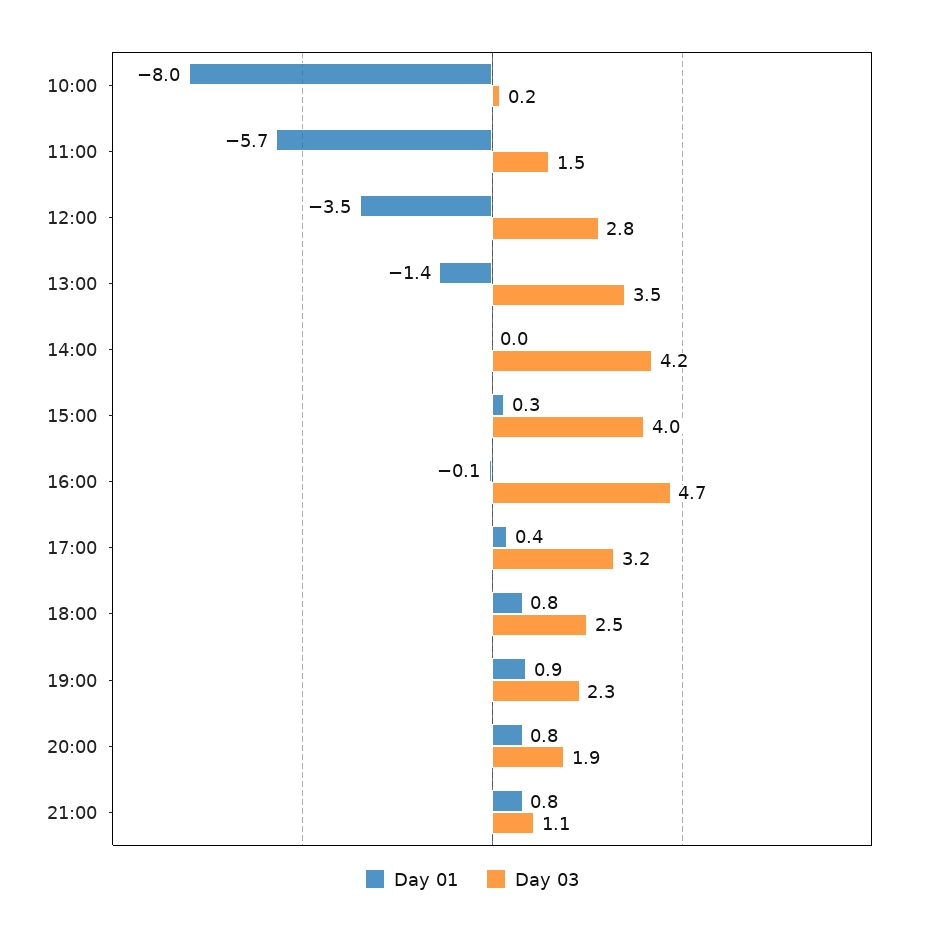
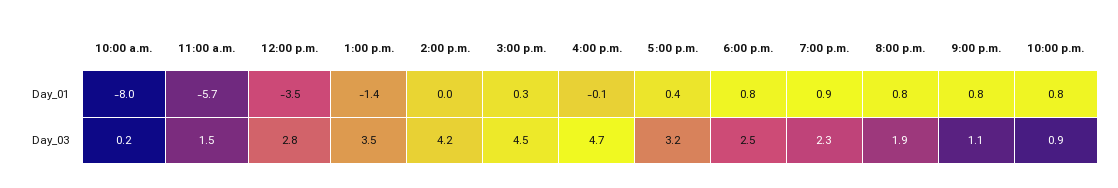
Day 03, 15:00: 4 -> 4.5
Day 01, 10:00 p.m.: none -> 0.8
Day 03, 10:00 p.m.: none -> 0.9

